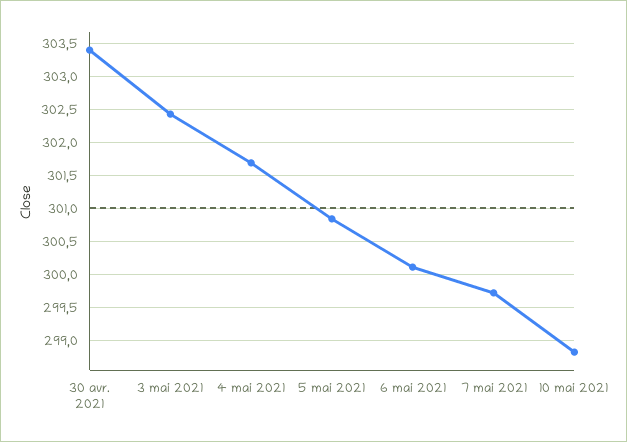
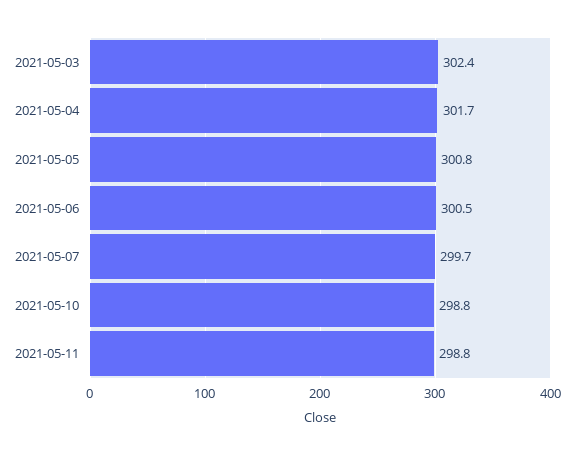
30 avr. 2021: 303.4 -> none
6 mai 2021: 300.1 -> 300.5
2021-05-11: none -> 298.8

